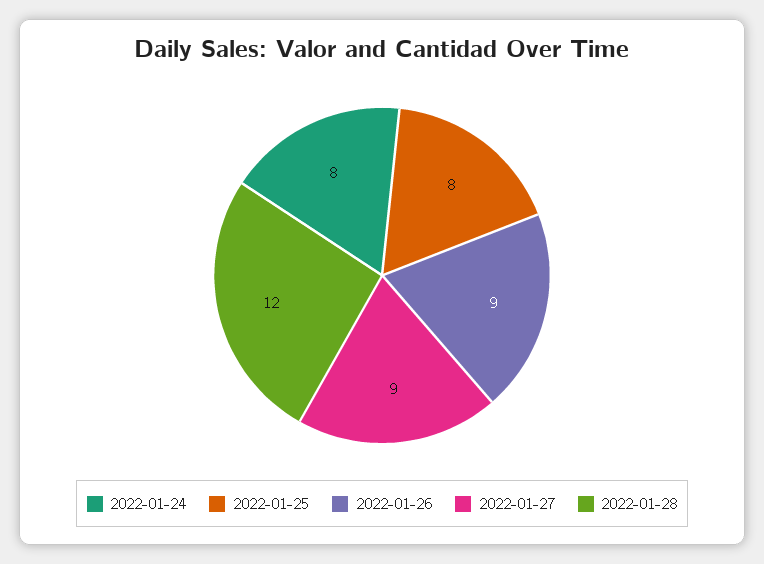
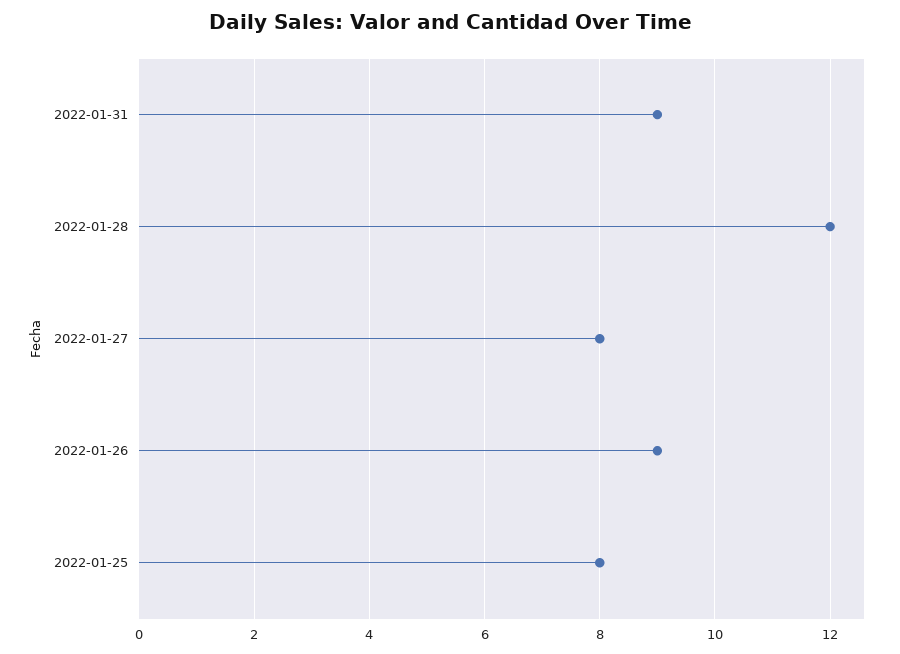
2022-01-24: 8 -> none
2022-01-27: 9 -> 8
2022-01-31: none -> 9

